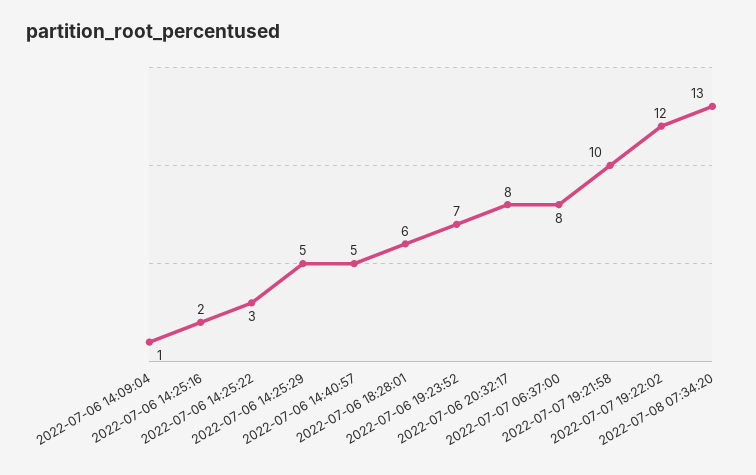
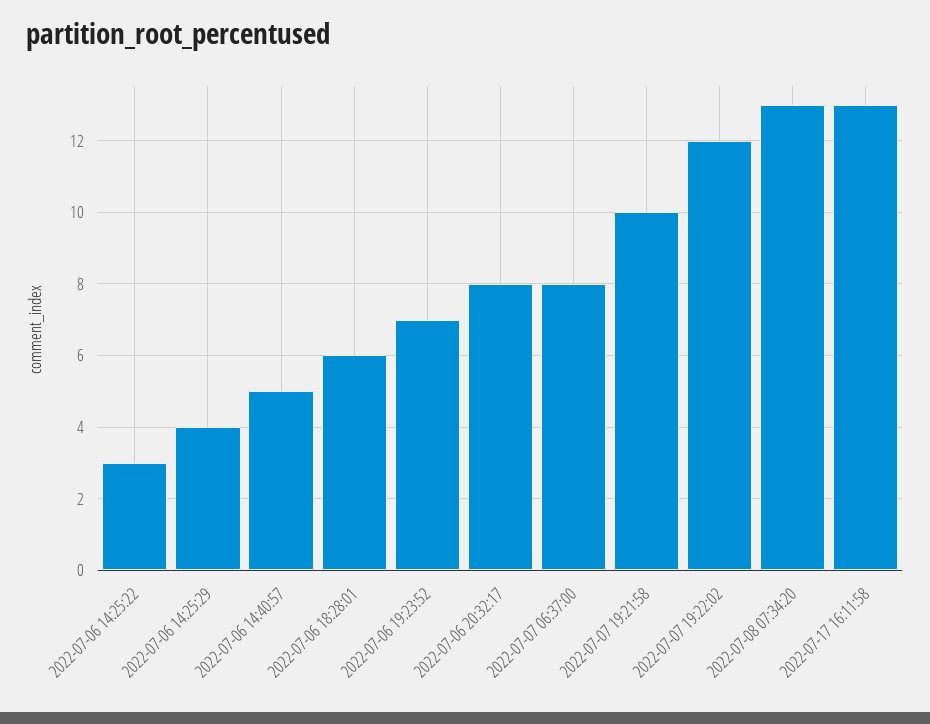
2022-07-06 14:09:04: 1 -> none
2022-07-06 14:25:16: 2 -> none
2022-07-06 14:25:29: 5 -> 4
2022-07-17 16:11:58: none -> 13

